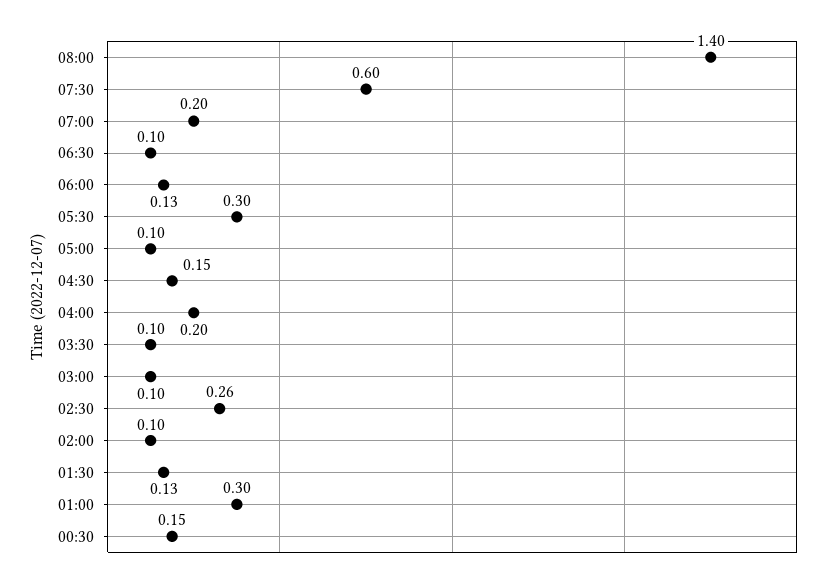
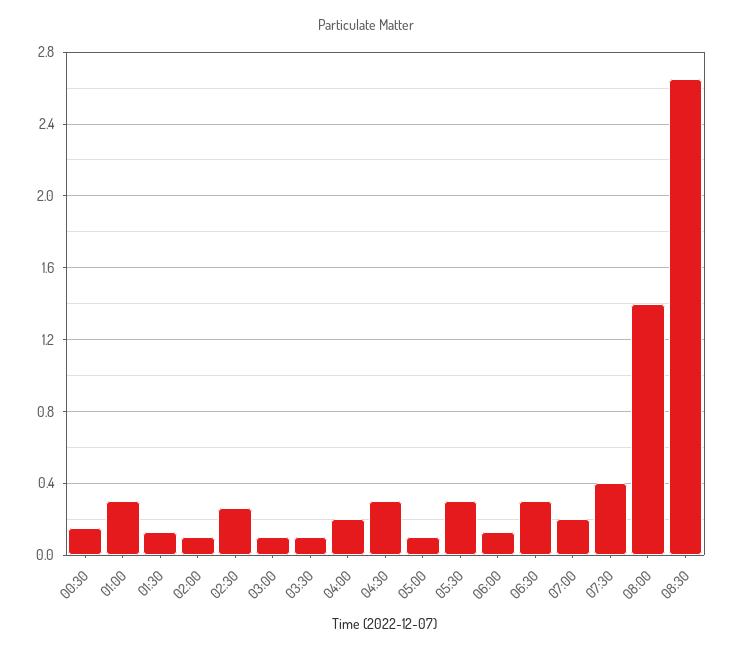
07:30: 0.6 -> 0.4
06:30: 0.1 -> 0.3
04:30: 0.15 -> 0.3
08:30: none -> 2.65

